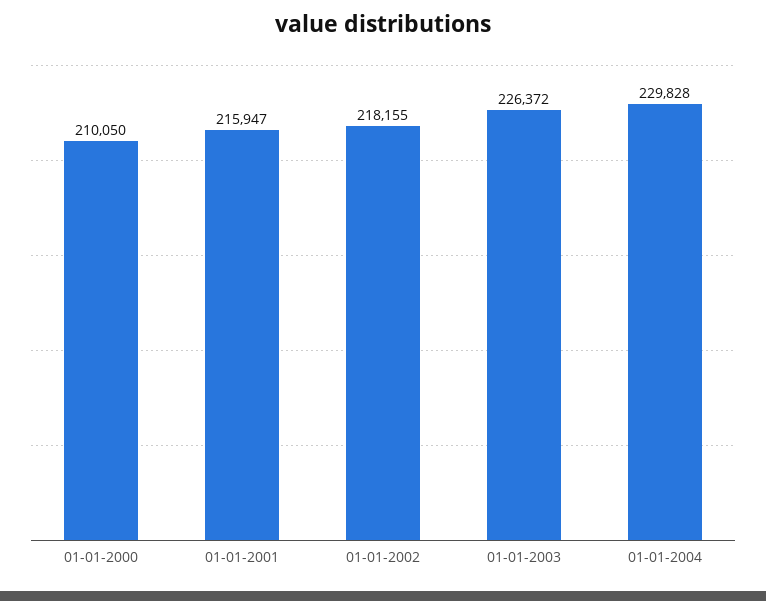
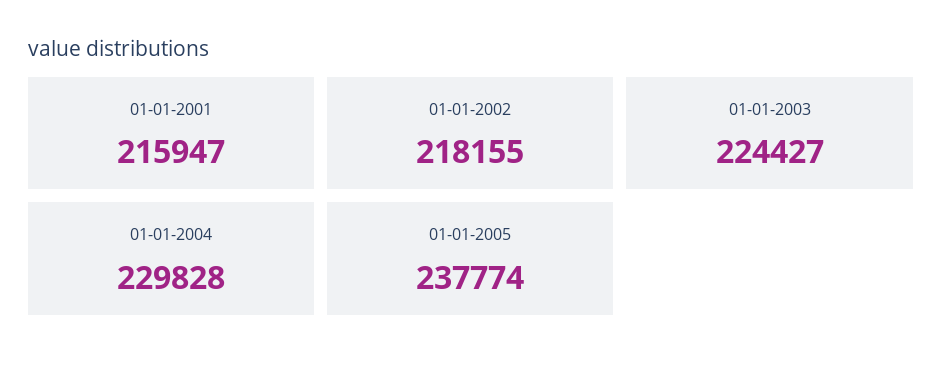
01-01-2000: 210050 -> none
01-01-2003: 226372 -> 224427
01-01-2005: none -> 237774

